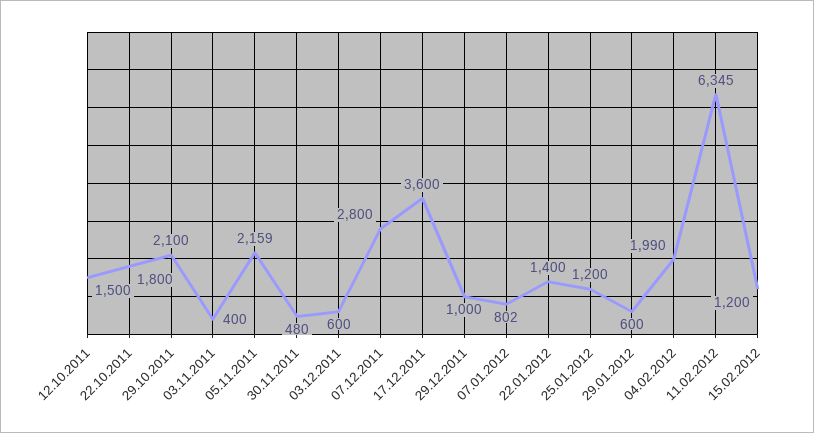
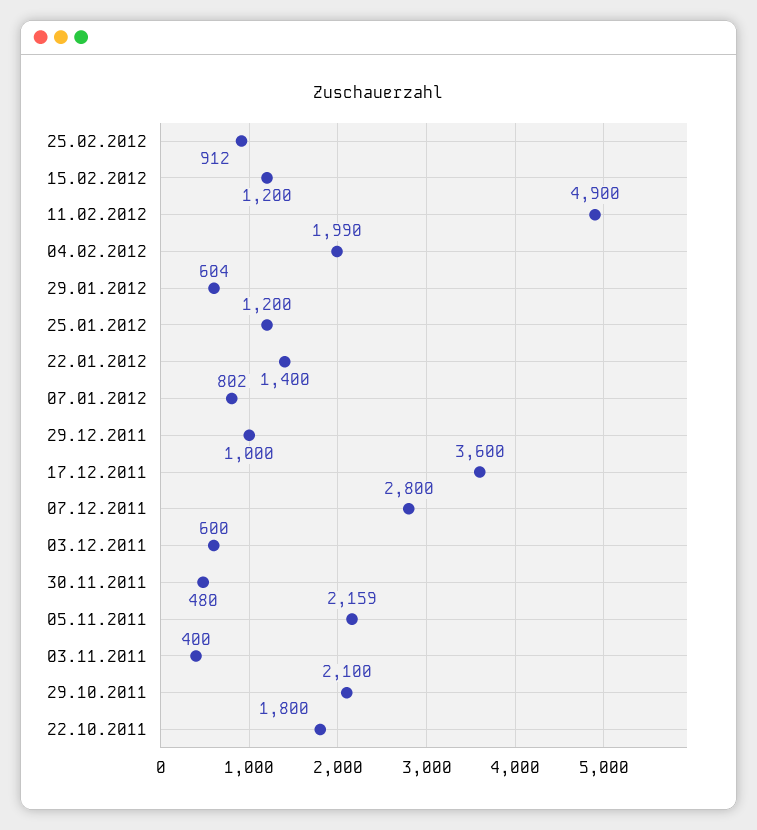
12.10.2011: 1500 -> none
29.01.2012: 600 -> 604
11.02.2012: 6345 -> 4900
25.02.2012: none -> 912

